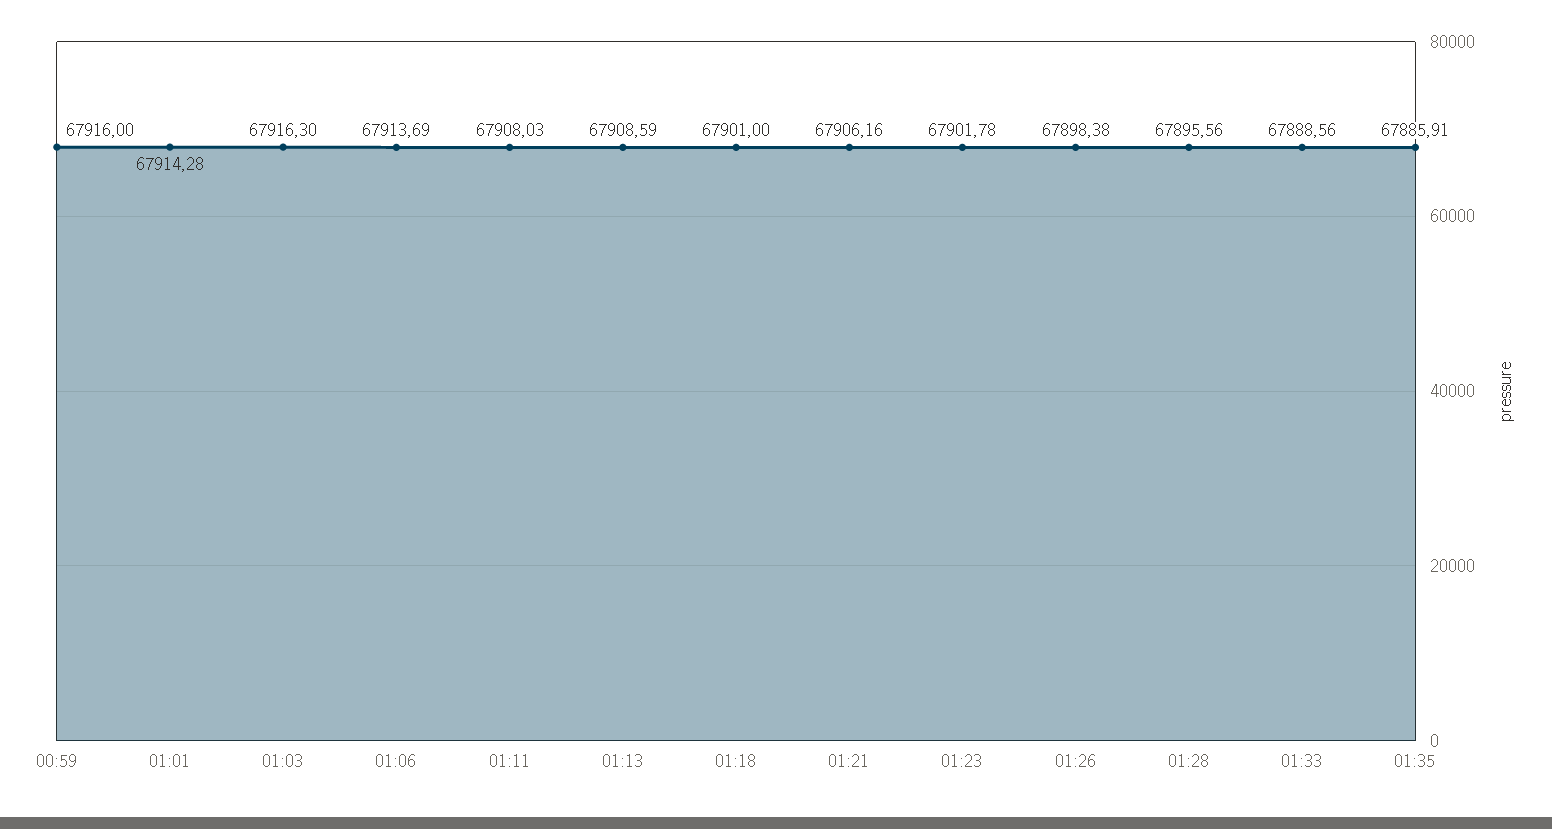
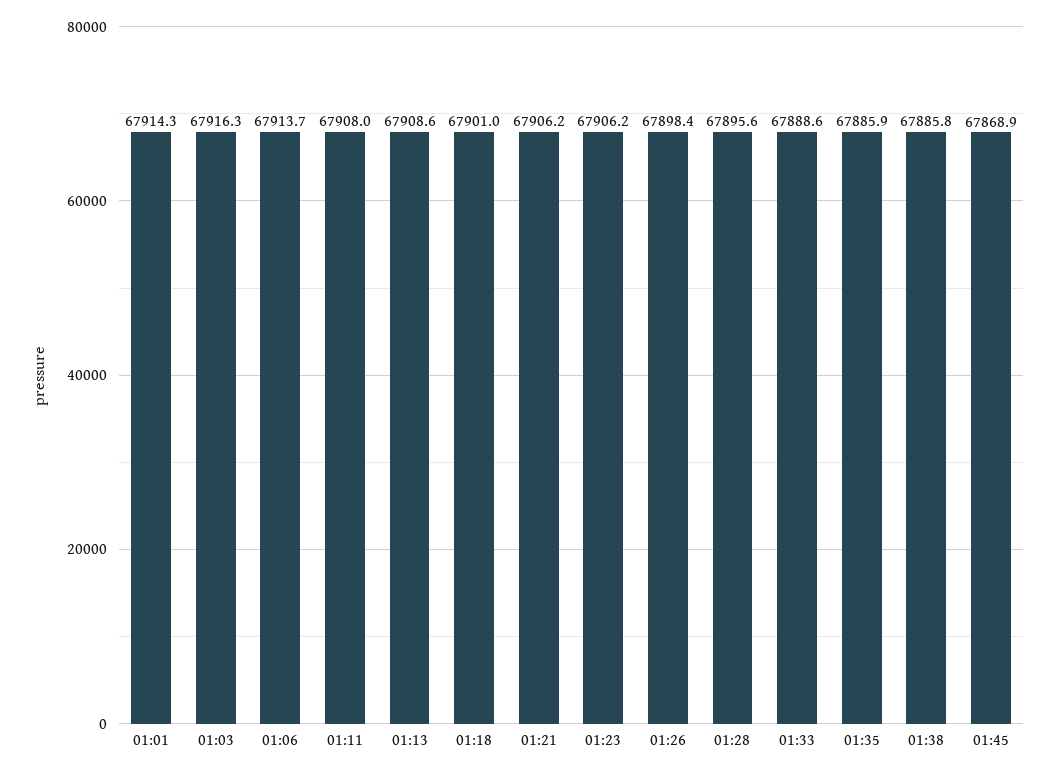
00:59: 67916 -> none
01:23: 67901.78 -> 67906.2
01:38: none -> 67885.8
01:45: none -> 67868.9

